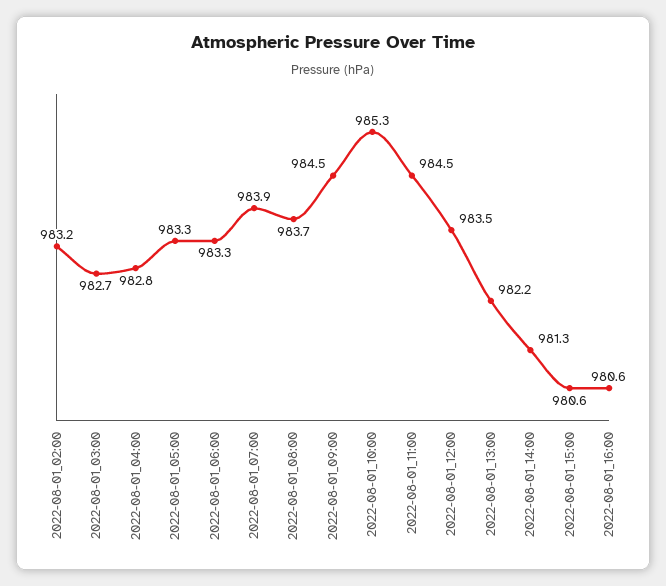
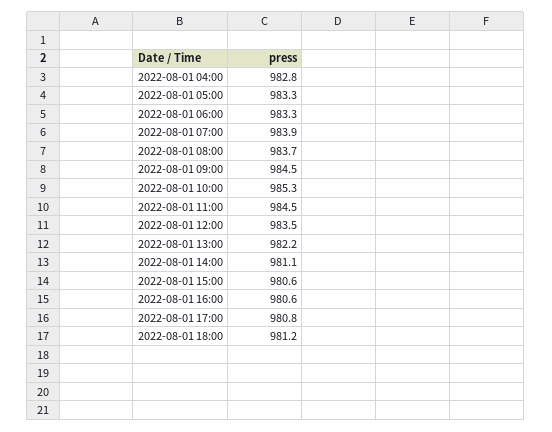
2022-08-01_02:00: 983.2 -> none
2022-08-01_03:00: 982.7 -> none
2022-08-01_14:00: 981.3 -> 981.1
2022-08-01 17:00: none -> 980.8
2022-08-01 18:00: none -> 981.2

